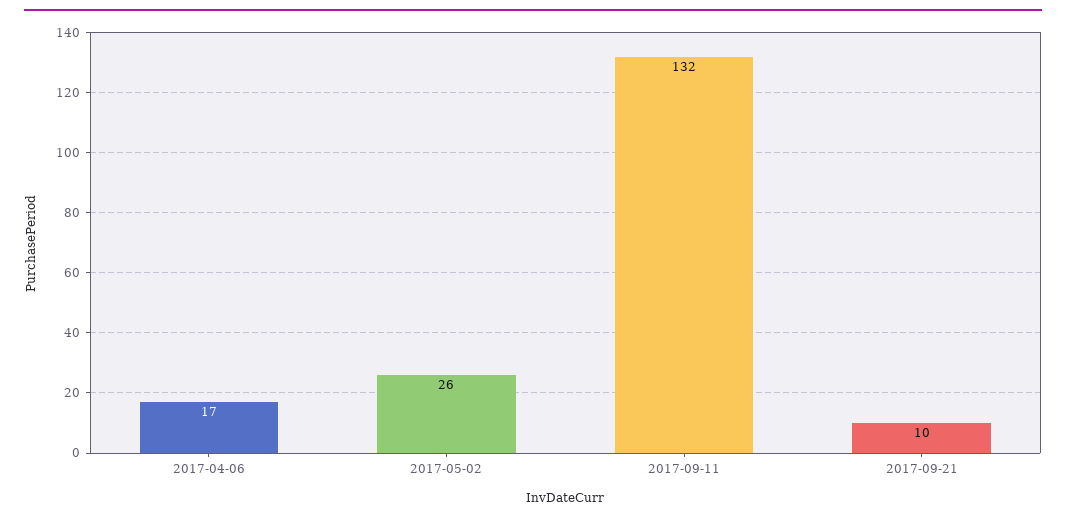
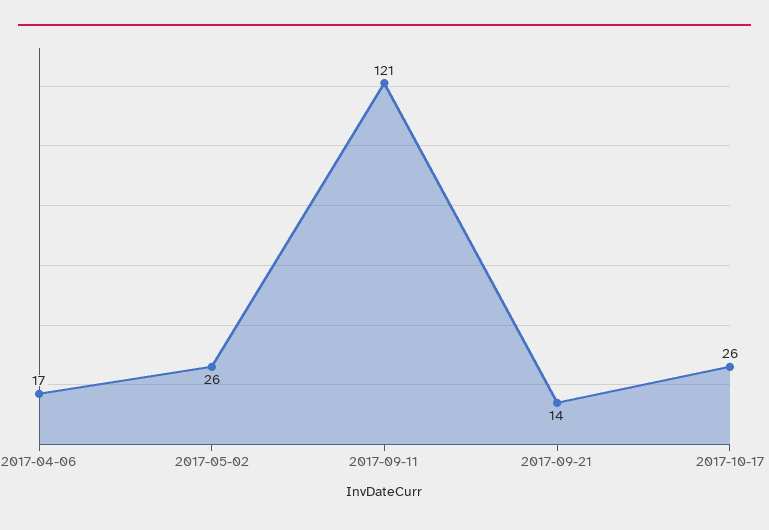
2017-09-11: 132 -> 121
2017-09-21: 10 -> 14
2017-10-17: none -> 26

